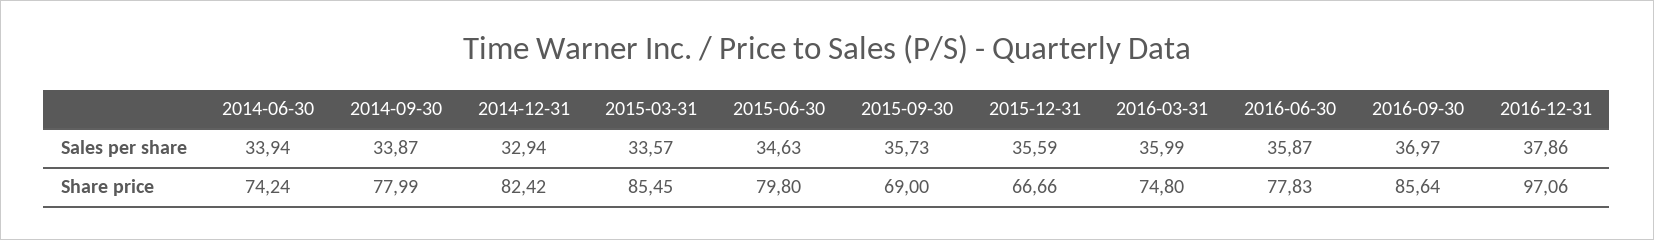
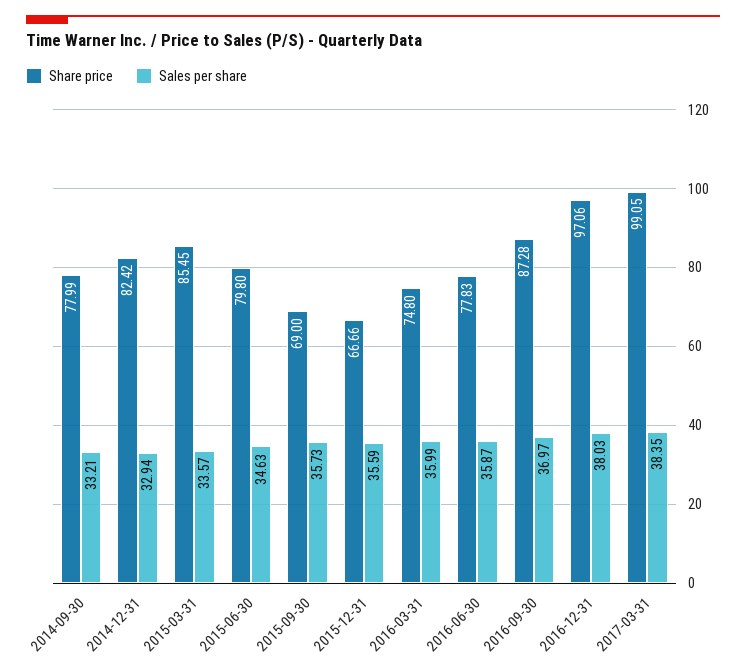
Sales per share, 2014-06-30: 33.94 -> none
Sales per share, 2014-09-30: 33.87 -> 33.21
Sales per share, 2016-12-31: 37.86 -> 38.03
Share price, 2014-06-30: 74.24 -> none
Share price, 2016-09-30: 85.64 -> 87.28
Share price, 2017-03-31: none -> 99.05
Sales per share, 2017-03-31: none -> 38.35

